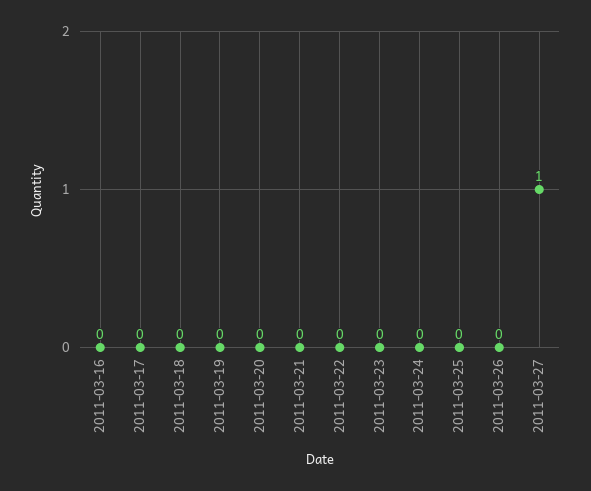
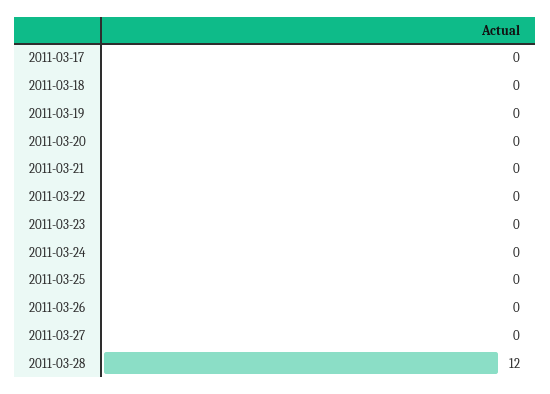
2011-03-16: 0 -> none
2011-03-27: 1 -> 0
2011-03-28: none -> 12

